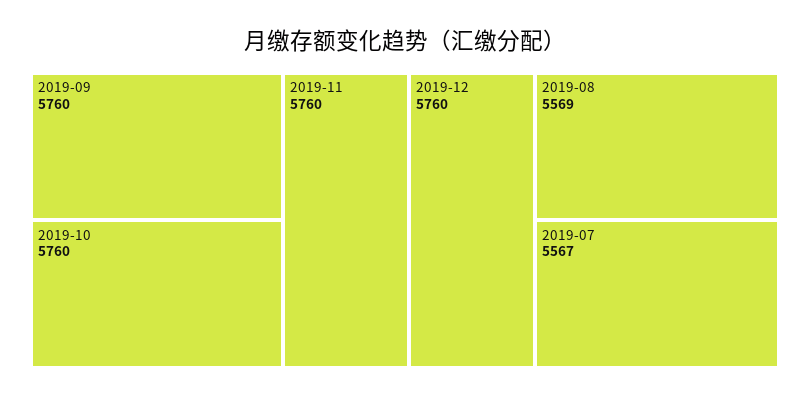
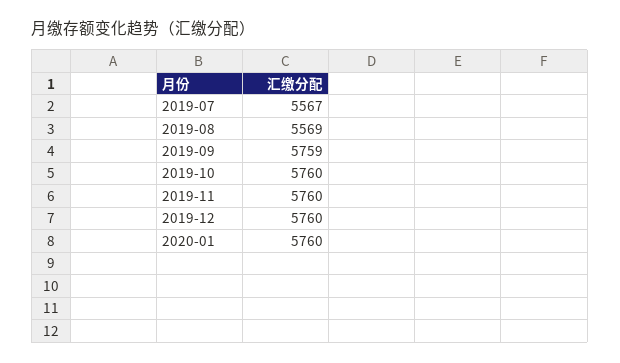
2019-09: 5760 -> 5759
2020-01: none -> 5760

